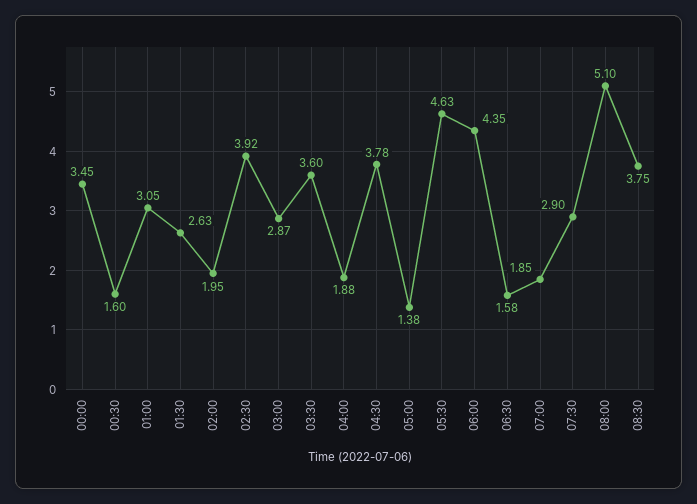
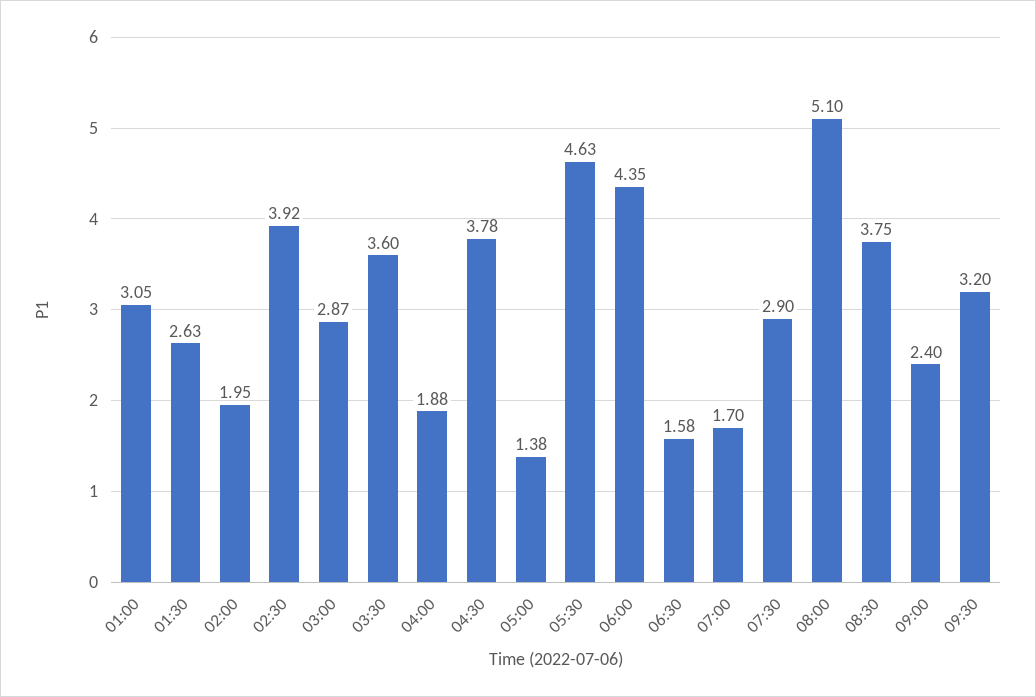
00:00: 3.45 -> none
00:30: 1.6 -> none
07:00: 1.85 -> 1.7
09:00: none -> 2.4
09:30: none -> 3.2

